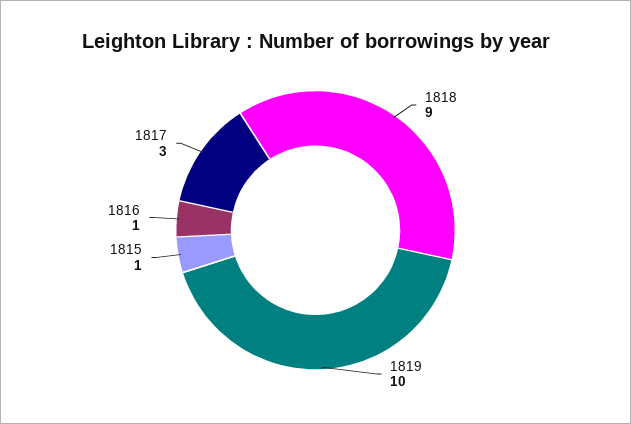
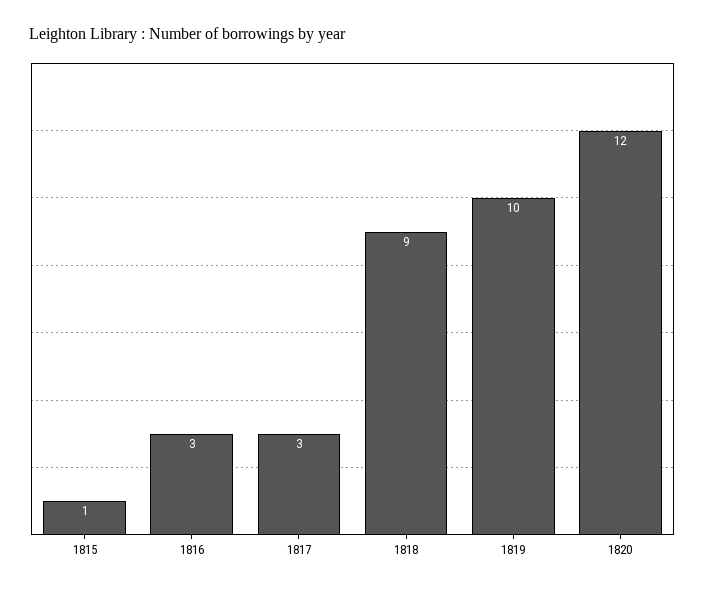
1816: 1 -> 3
1820: none -> 12

